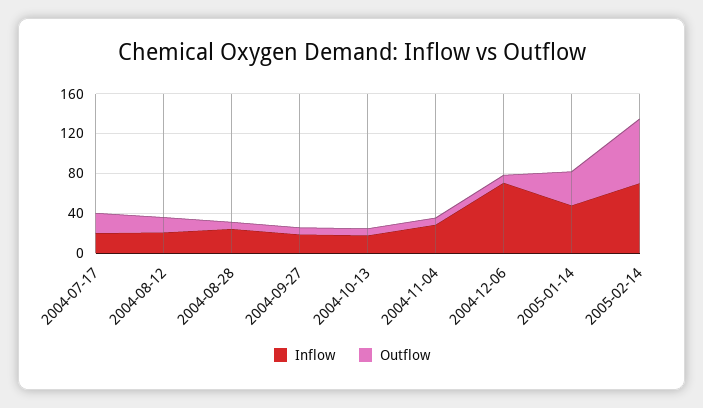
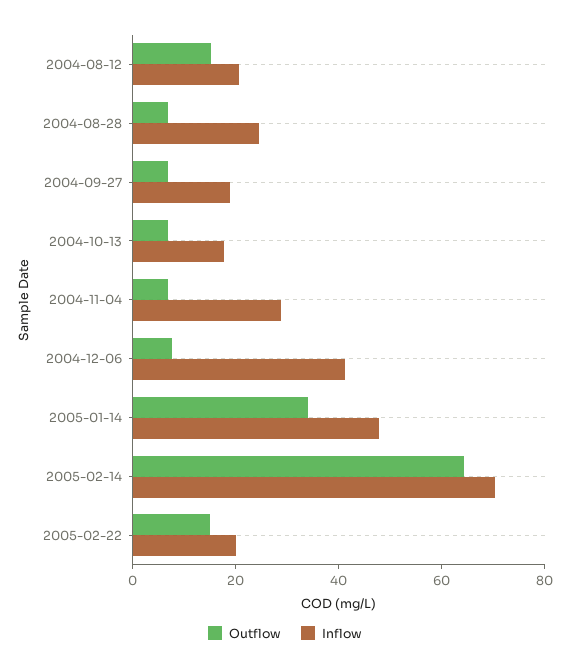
Inflow, 2004-07-17: 20 -> none
Outflow, 2004-07-17: 20 -> none
Inflow, 2004-12-06: 70 -> 40
Outflow, 2005-02-22: none -> 15
Inflow, 2005-02-22: none -> 20

